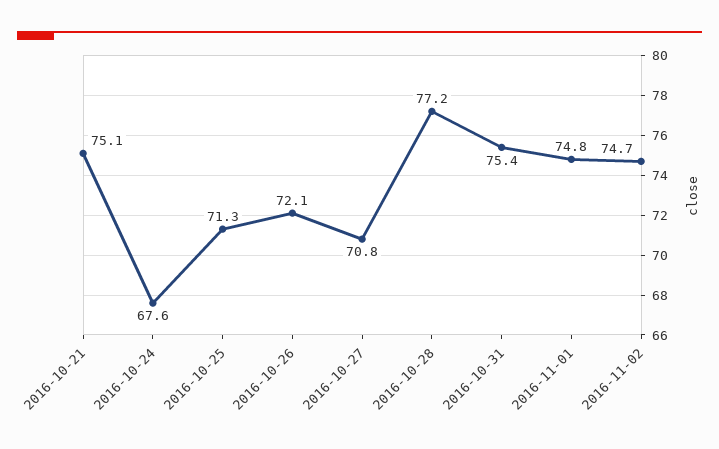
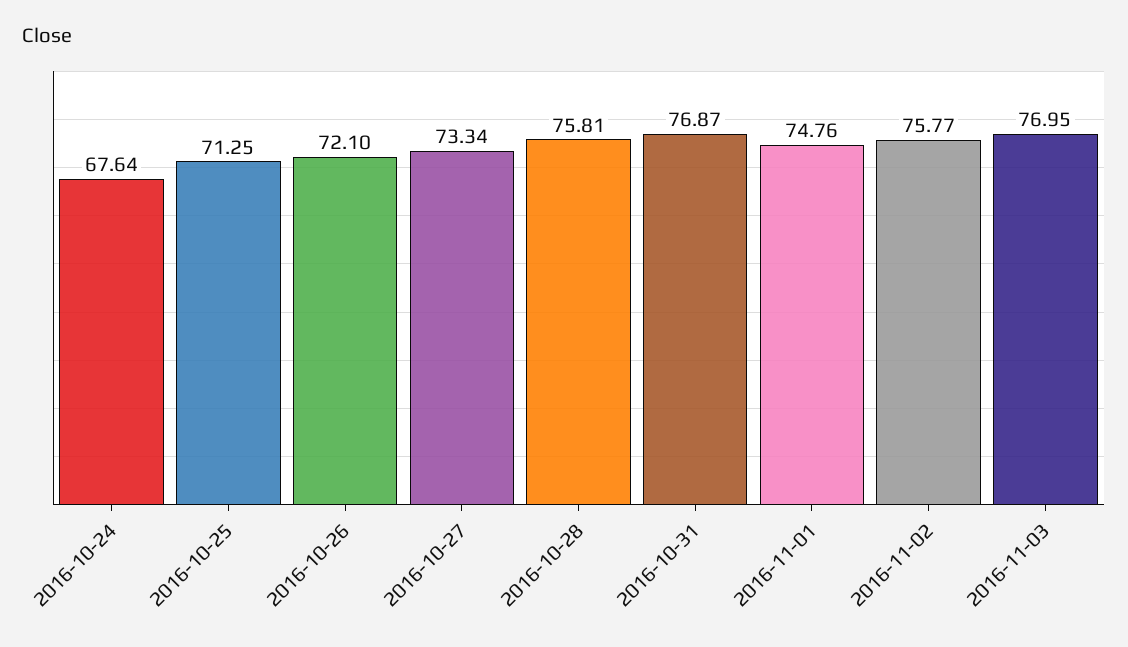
2016-10-21: 75.1 -> none
2016-10-27: 70.8 -> 73.34
2016-10-28: 77.2 -> 75.81
2016-10-31: 75.4 -> 76.87
2016-11-02: 74.7 -> 75.77
2016-11-03: none -> 76.95

